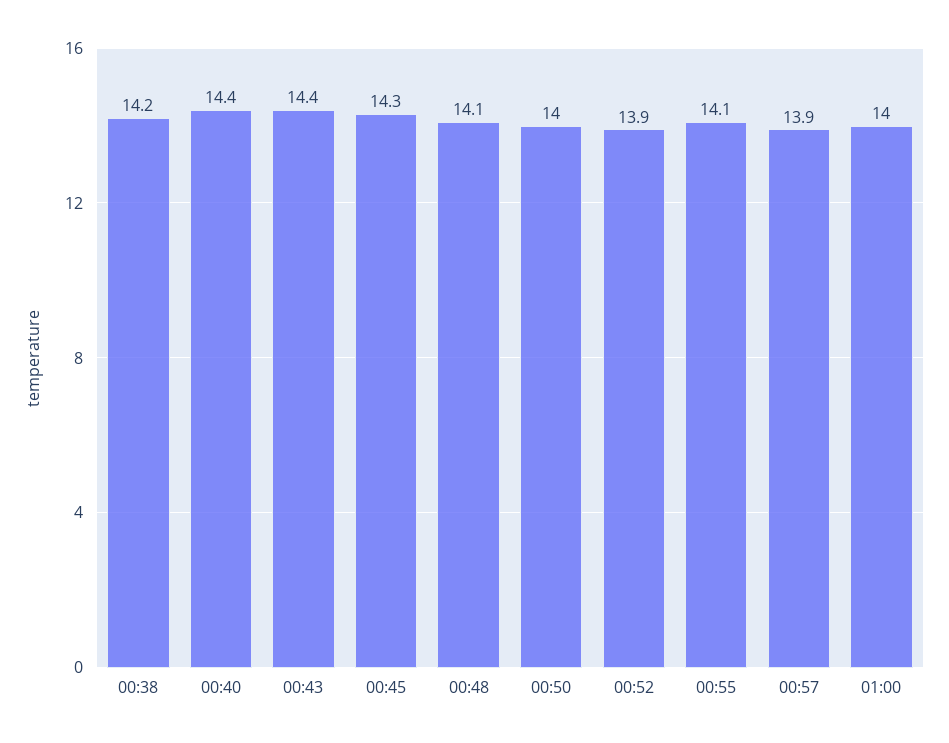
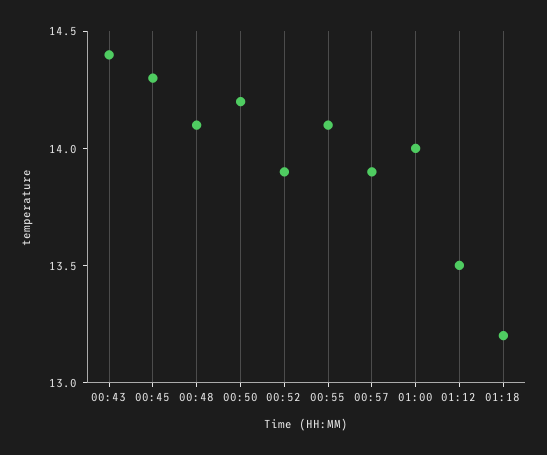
00:38: 14.2 -> none
00:40: 14.4 -> none
00:50: 14 -> 14.2
01:12: none -> 13.5
01:18: none -> 13.2

